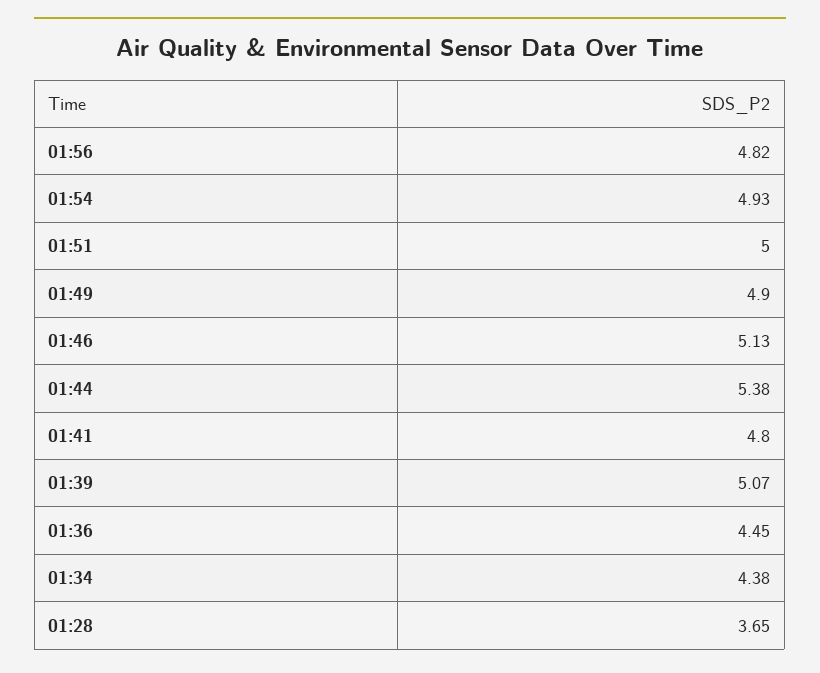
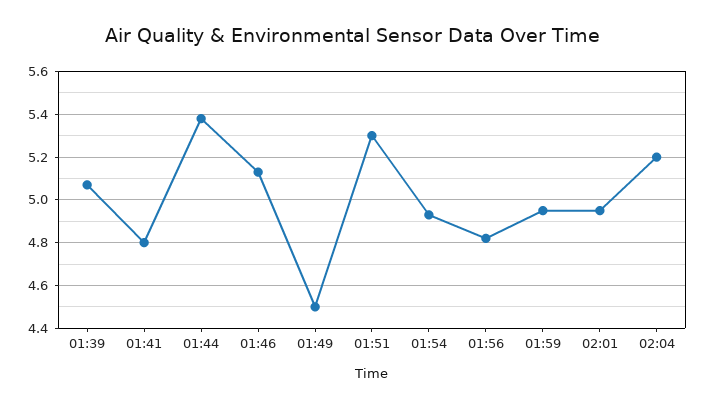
01:51: 5 -> 5.3
01:49: 4.9 -> 4.5
01:36: 4.45 -> none
01:34: 4.38 -> none
01:28: 3.65 -> none
01:59: none -> 4.95
02:01: none -> 4.95
02:04: none -> 5.2

